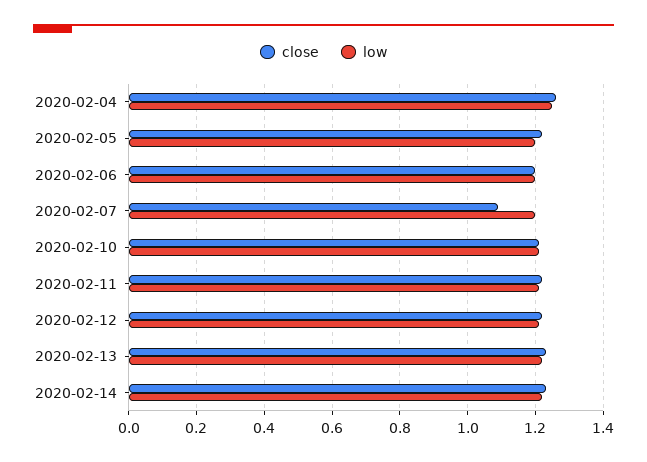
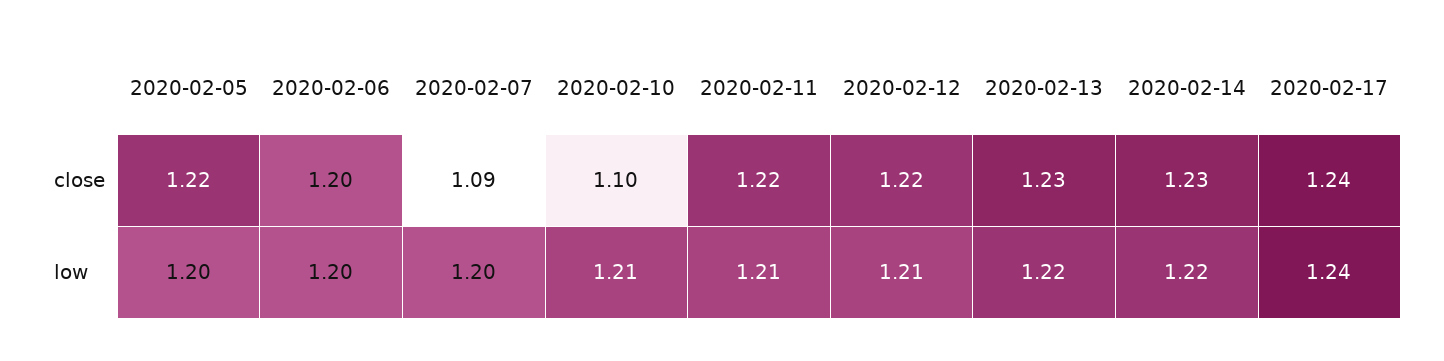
close, 2020-02-04: 1.25 -> none
low, 2020-02-04: 1.25 -> none
close, 2020-02-10: 1.2 -> 1.1
close, 2020-02-17: none -> 1.24
low, 2020-02-17: none -> 1.24

